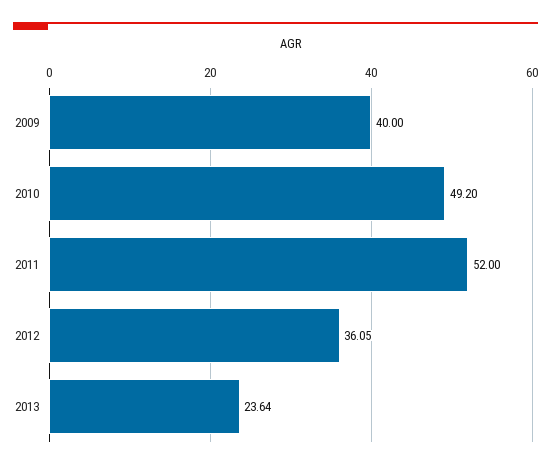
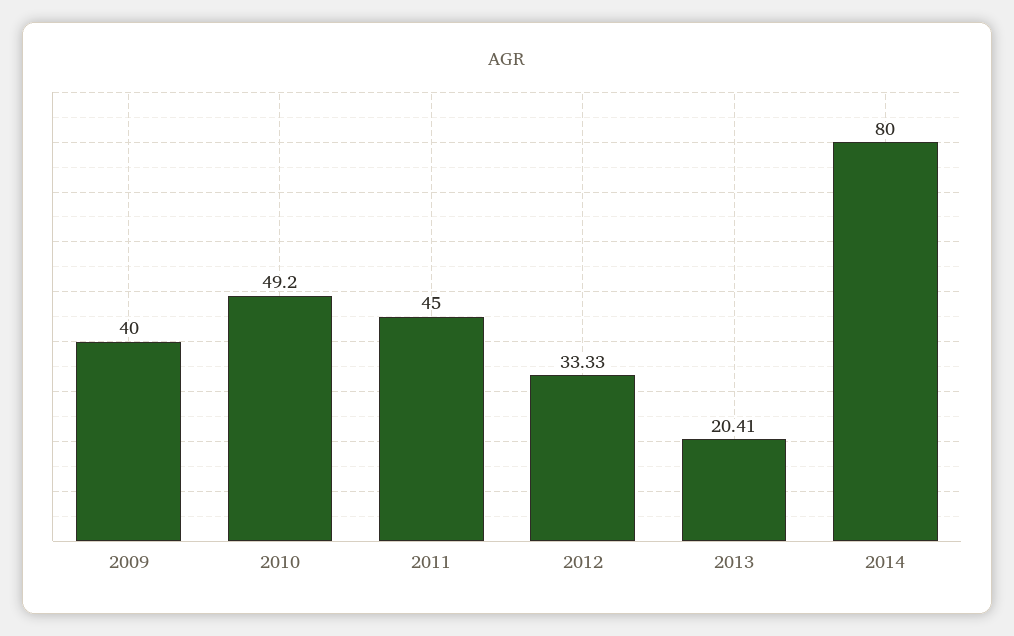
2011: 52 -> 45
2012: 36.05 -> 33.33
2013: 23.64 -> 20.41
2014: none -> 80

